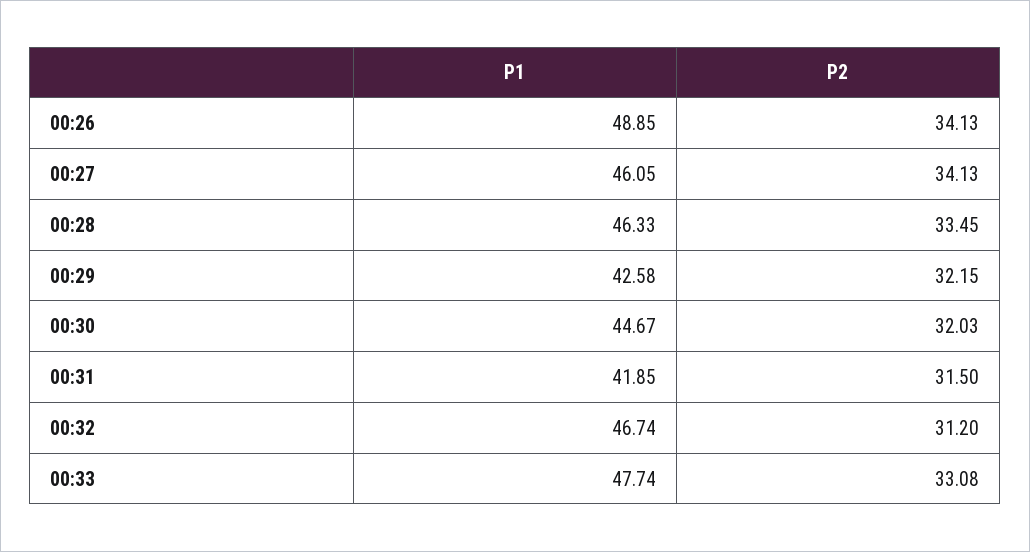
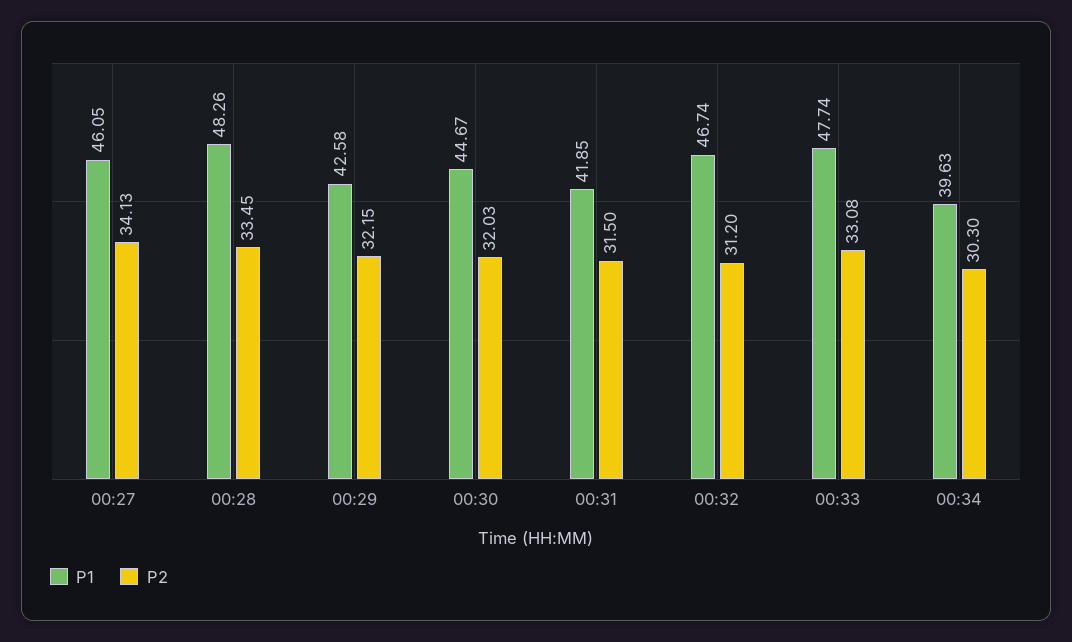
P1, 00:26: 48.85 -> none
P2, 00:26: 34.13 -> none
P1, 00:28: 46.33 -> 48.26
P1, 00:34: none -> 39.63
P2, 00:34: none -> 30.3

